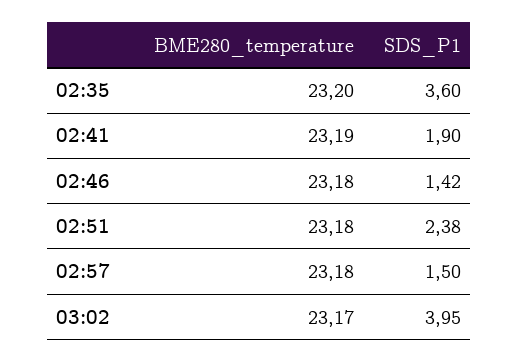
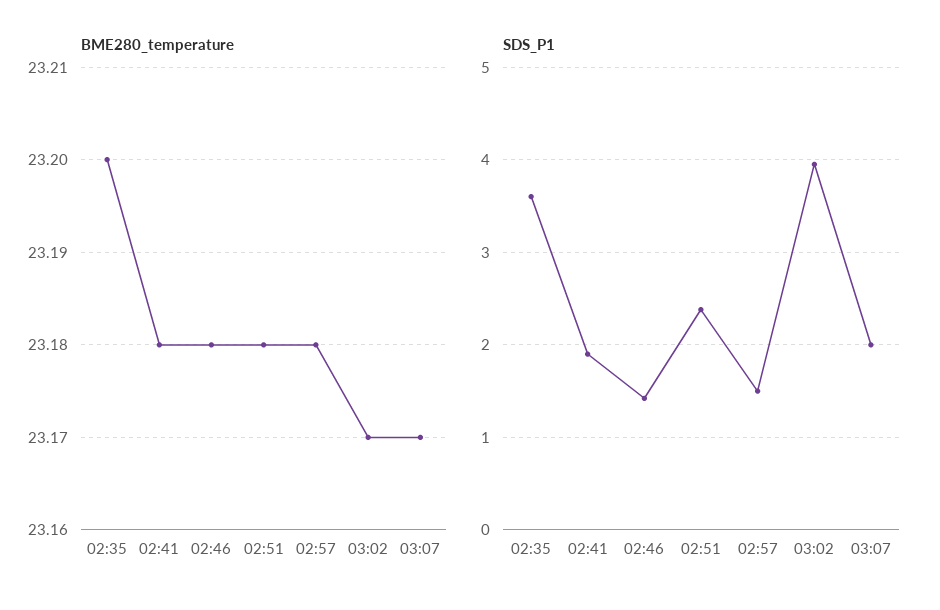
BME280_temperature, 02:41: 23.19 -> 23.18
BME280_temperature, 03:07: none -> 23.17
SDS_P1, 03:07: none -> 2

